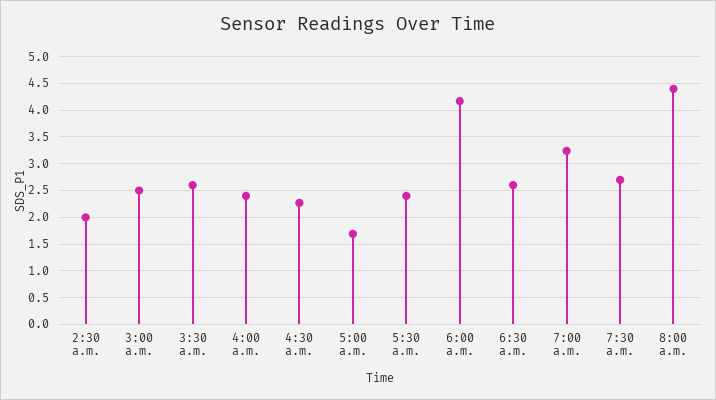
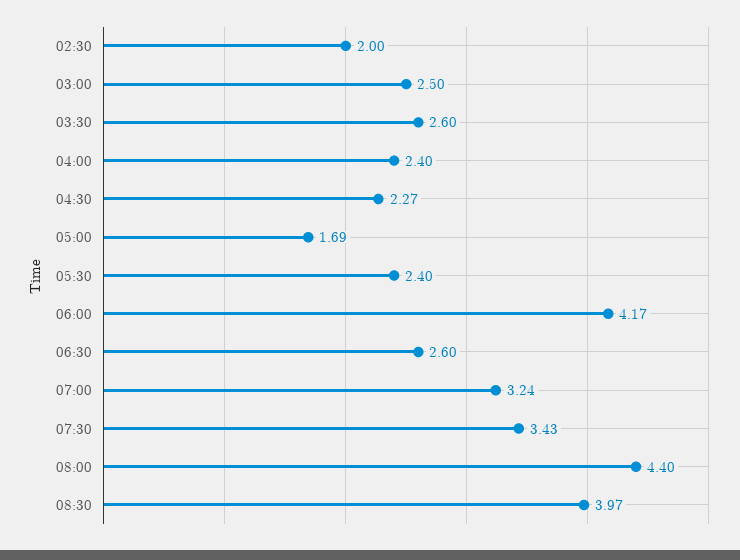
7:30 a.m.: 2.75 -> 3.43
08:30: none -> 3.97

